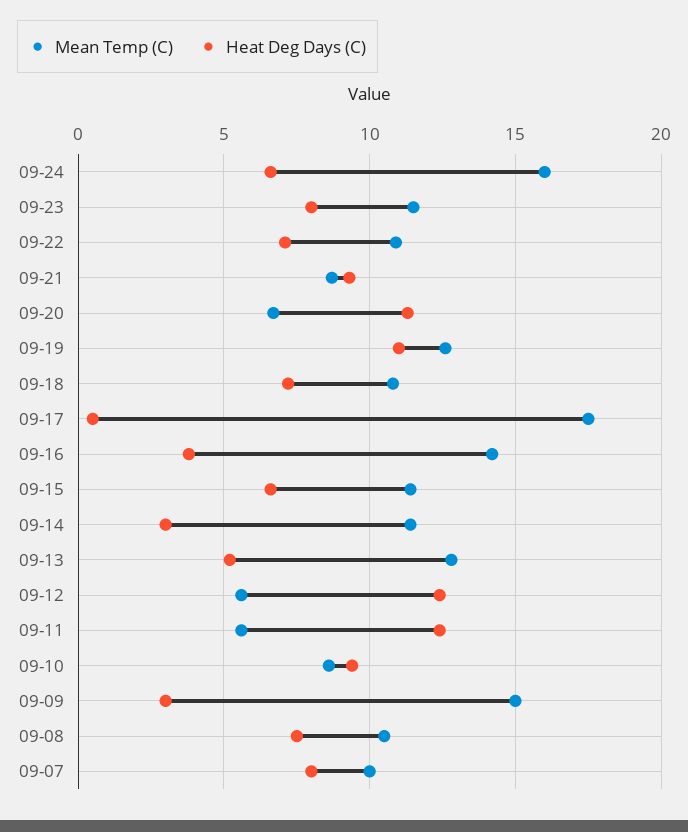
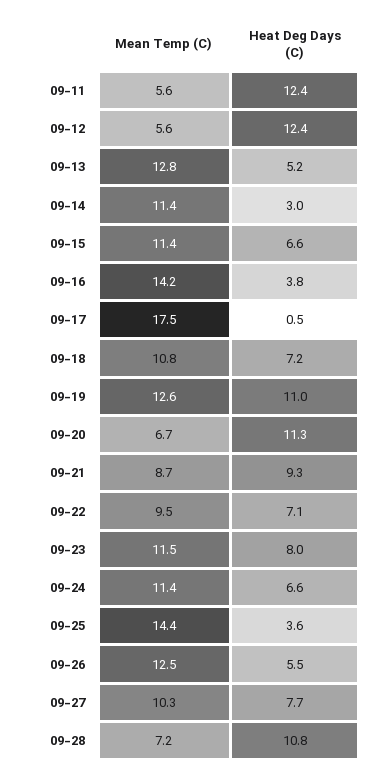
Mean Temp (C), 09-24: 16 -> 11.4
Mean Temp (C), 09-22: 11 -> 9.5
Mean Temp (C), 09-10: 8.5 -> none
Heat Deg Days (C), 09-10: 9.5 -> none
Mean Temp (C), 09-09: 15 -> none
Heat Deg Days (C), 09-09: 3 -> none
Mean Temp (C), 09-08: 10.5 -> none
Heat Deg Days (C), 09-08: 7.5 -> none
Mean Temp (C), 09-07: 10 -> none
Heat Deg Days (C), 09-07: 8 -> none
Mean Temp (C), 09-25: none -> 14.4
Heat Deg Days (C), 09-25: none -> 3.6
Mean Temp (C), 09-26: none -> 12.5
Heat Deg Days (C), 09-26: none -> 5.5
Mean Temp (C), 09-27: none -> 10.3
Heat Deg Days (C), 09-27: none -> 7.7
Mean Temp (C), 09-28: none -> 7.2
Heat Deg Days (C), 09-28: none -> 10.8

